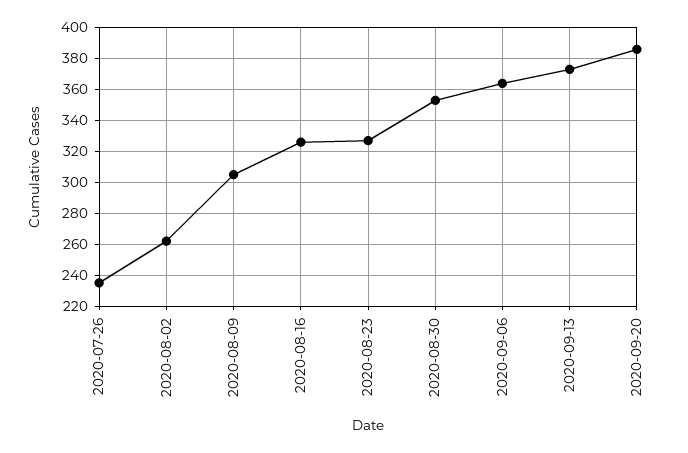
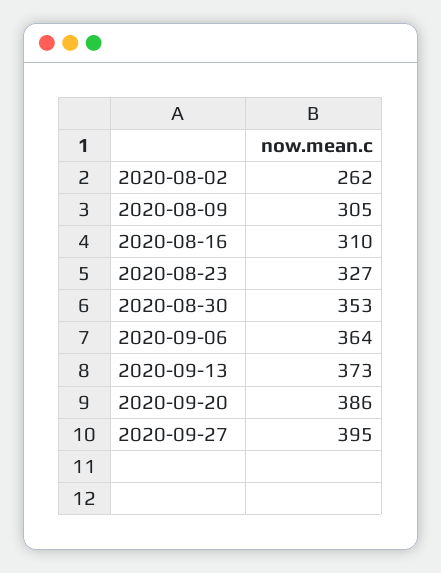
2020-07-26: 235 -> none
2020-08-16: 325 -> 310
2020-09-27: none -> 395

